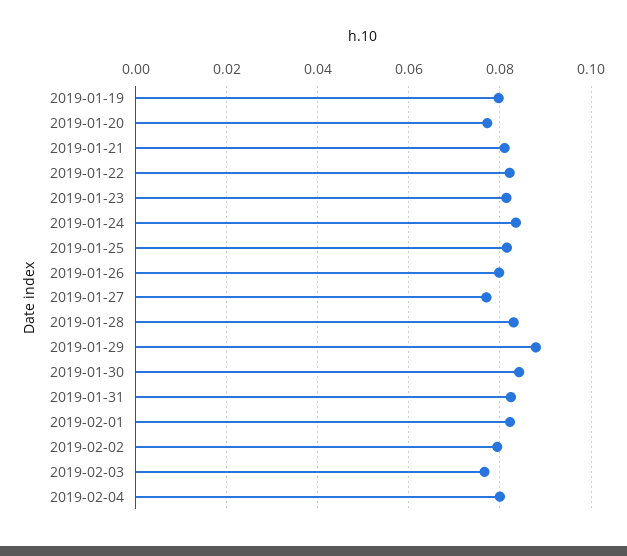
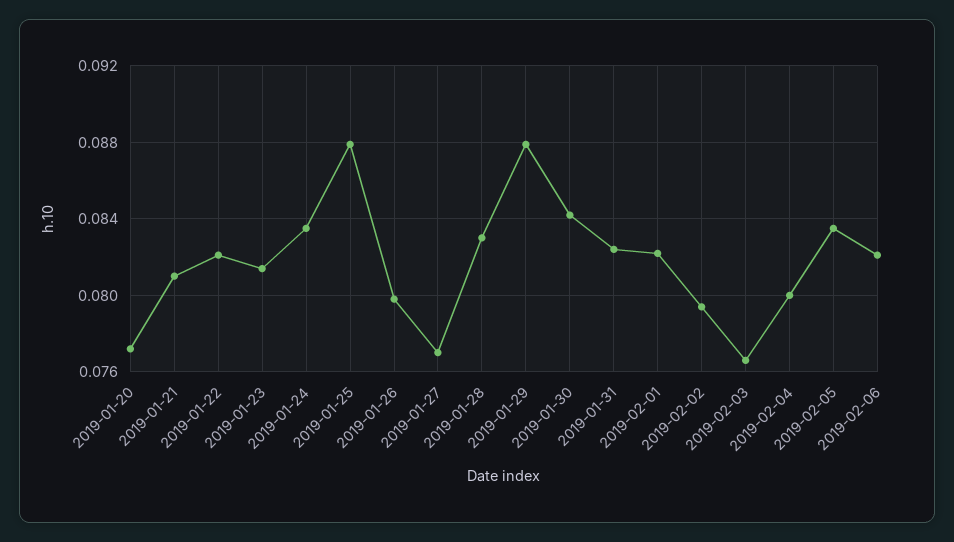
2019-01-19: 0.08 -> none
2019-01-25: 0.082 -> 0.088
2019-02-05: none -> 0.0835
2019-02-06: none -> 0.082

